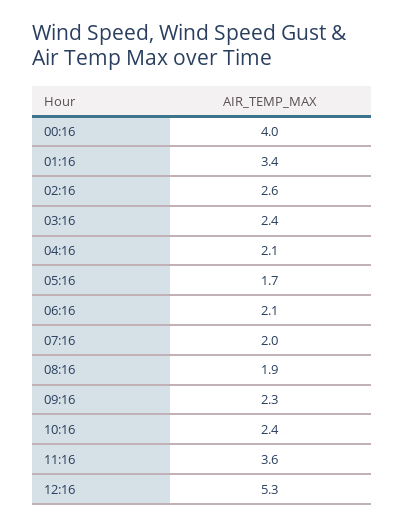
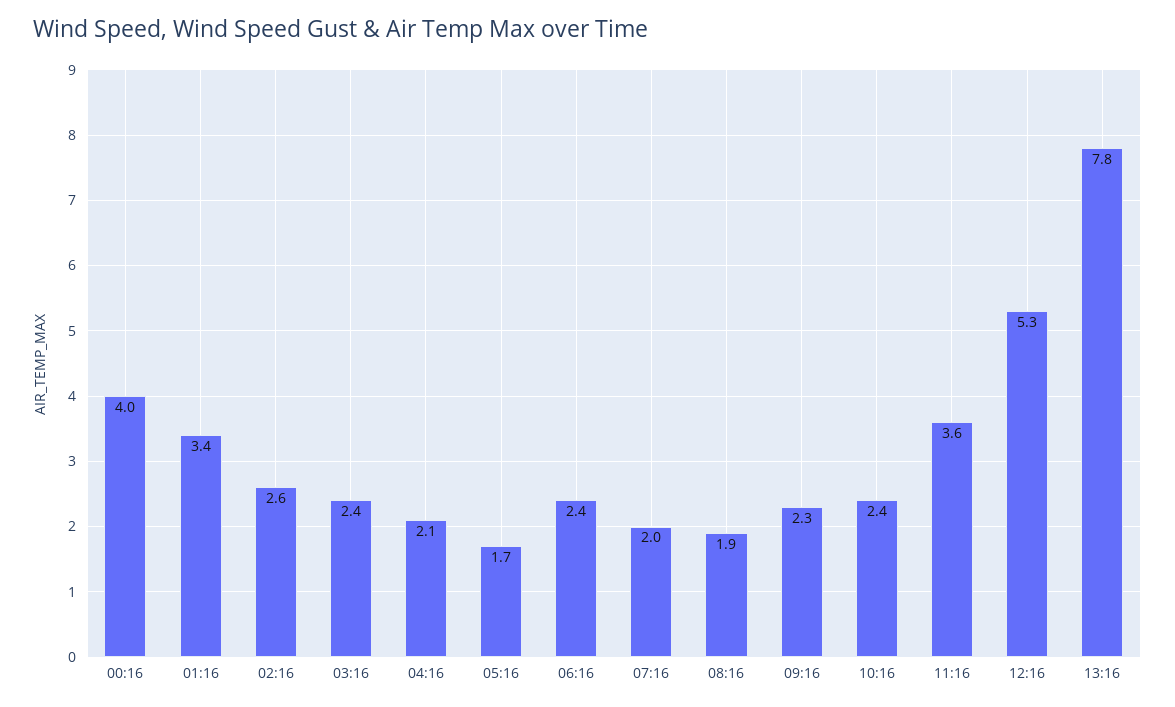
06:16: 2.1 -> 2.4
13:16: none -> 7.8

